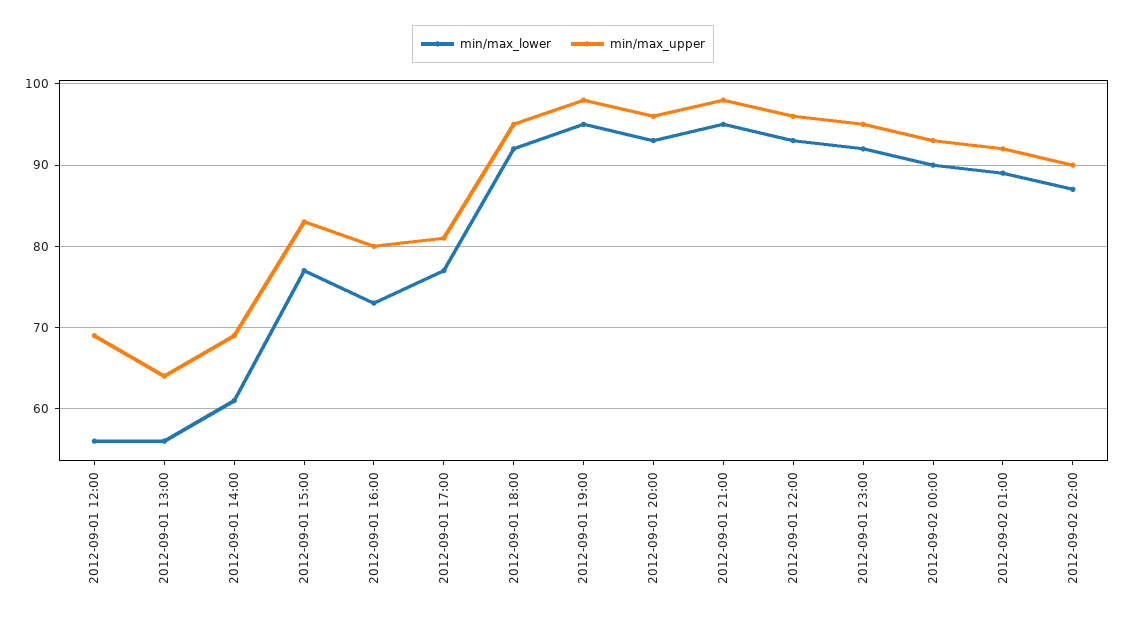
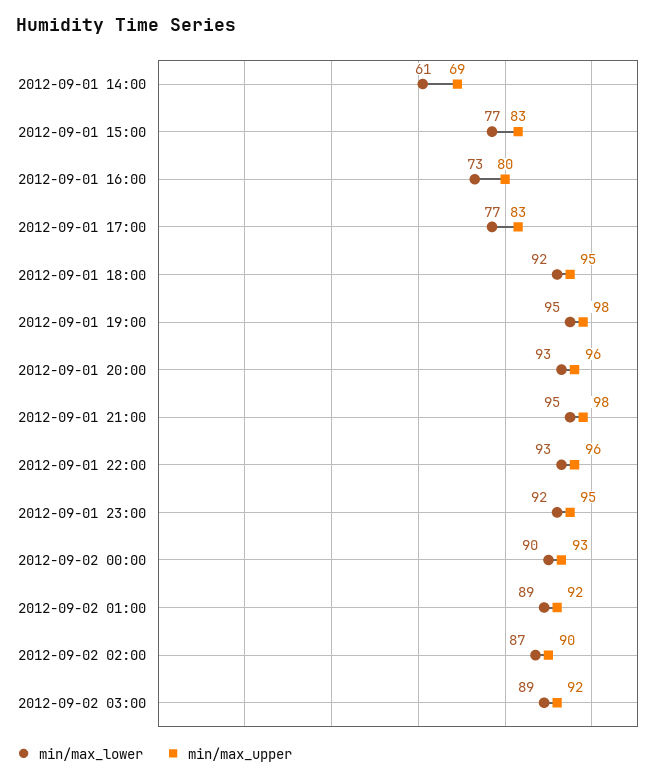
min/max_lower, 2012-09-01 12:00: 56 -> none
min/max_upper, 2012-09-01 12:00: 69 -> none
min/max_lower, 2012-09-01 13:00: 56 -> none
min/max_upper, 2012-09-01 13:00: 64 -> none
min/max_upper, 2012-09-01 17:00: 81 -> 83
min/max_lower, 2012-09-02 03:00: none -> 89
min/max_upper, 2012-09-02 03:00: none -> 92

